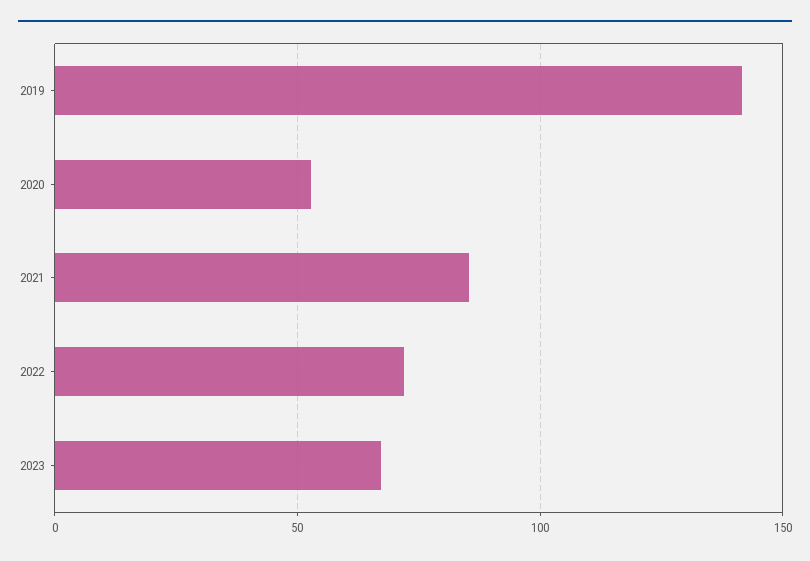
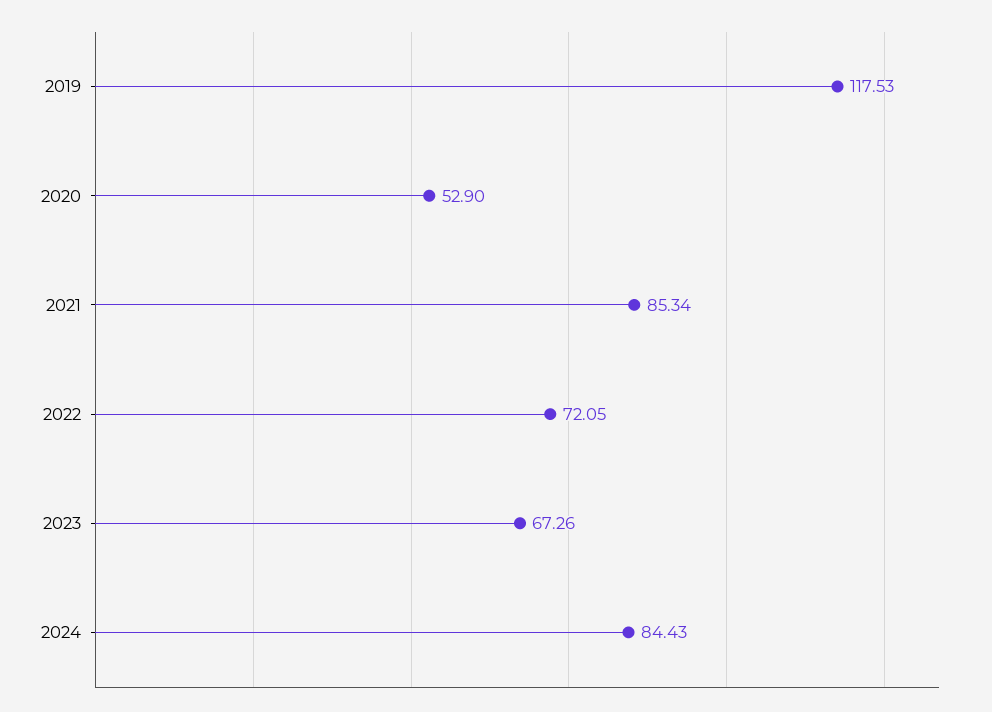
2019: 140 -> 117.53
2024: none -> 84.43

